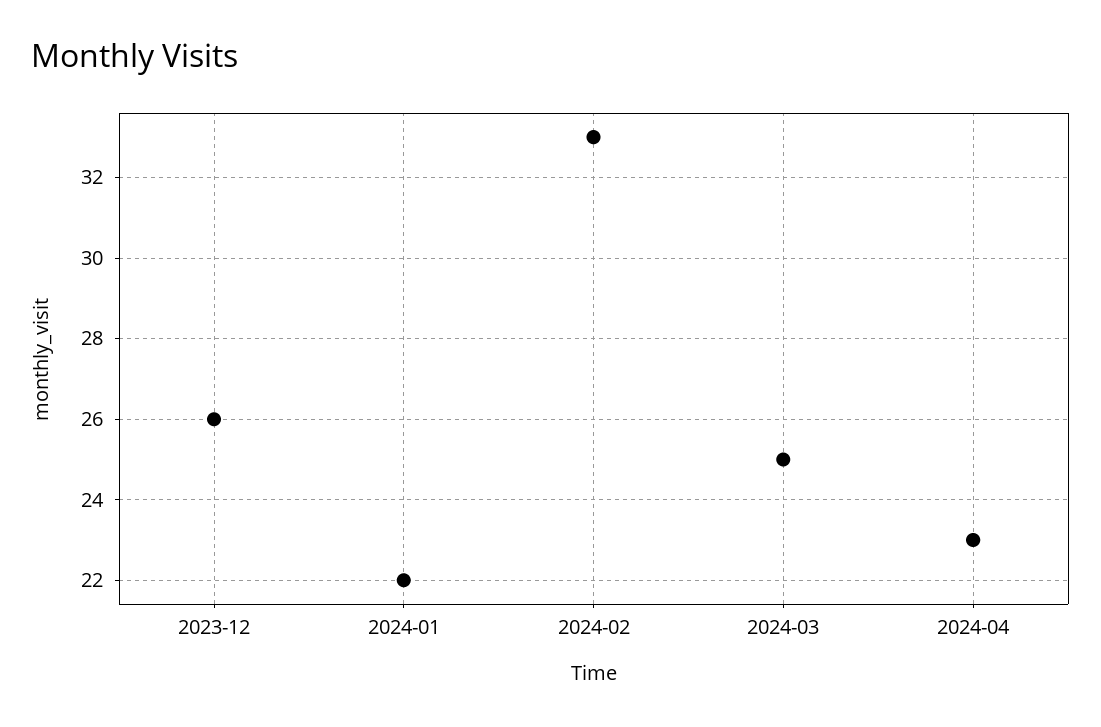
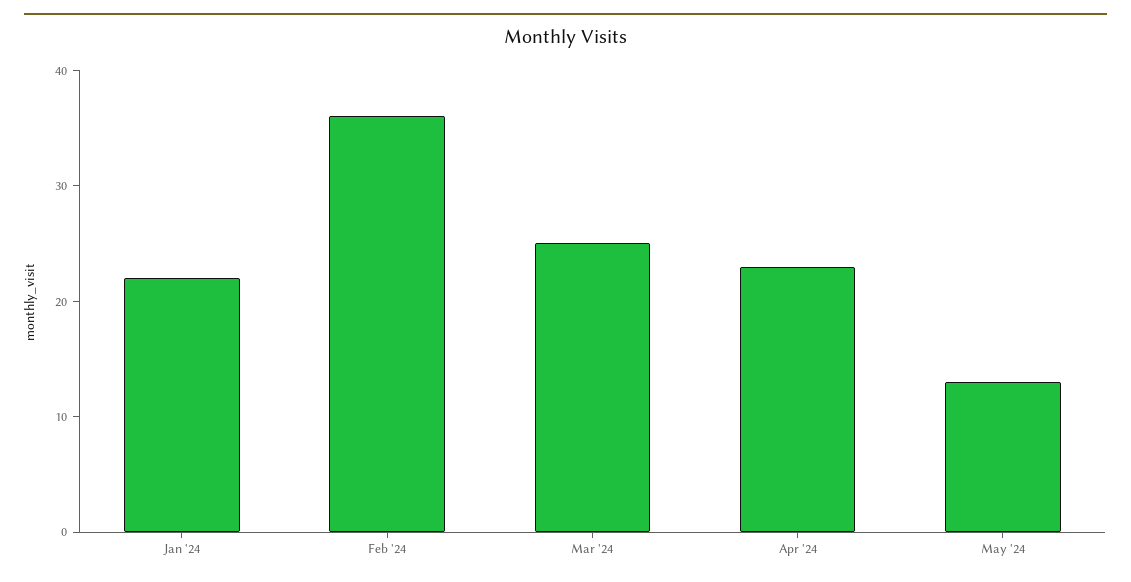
2023-12: 26 -> none
2024-02: 33 -> 36
May '24: none -> 13

